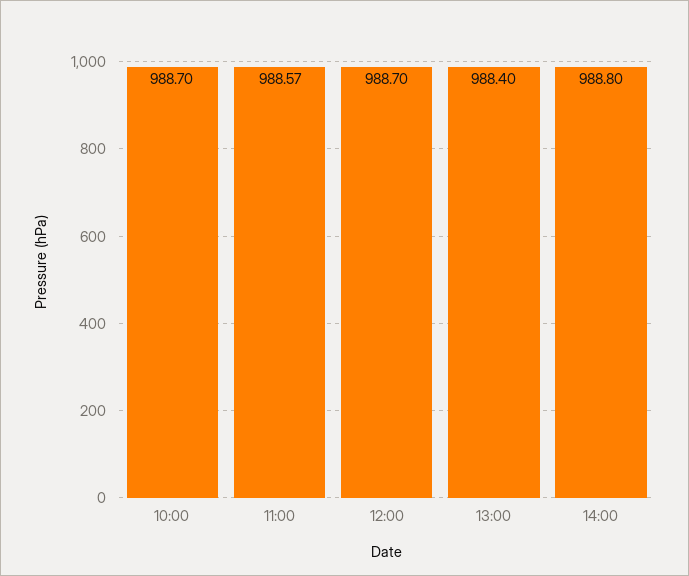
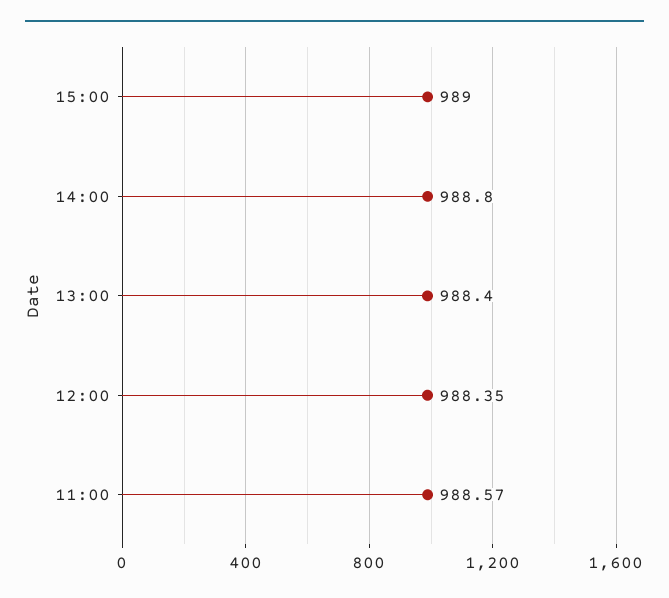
10:00: 988.7 -> none
12:00: 988.7 -> 988.35
15:00: none -> 989

